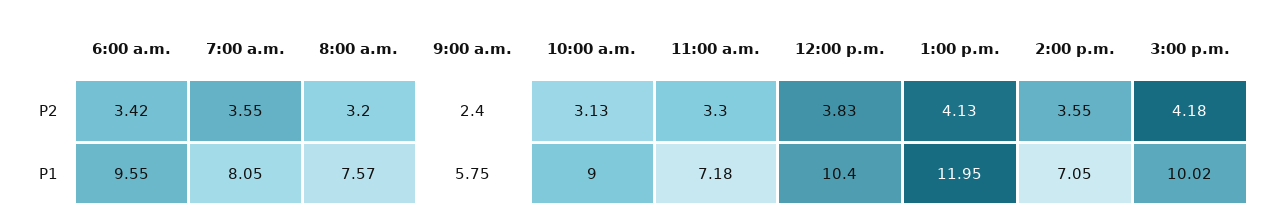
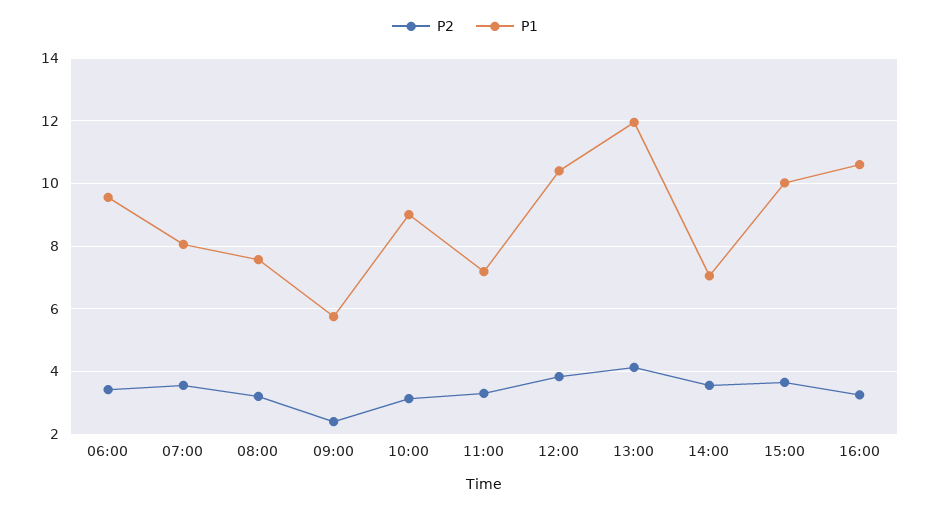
P2, 3:00 p.m.: 4.18 -> 3.6
P2, 16:00: none -> 3.2
P1, 16:00: none -> 10.6

